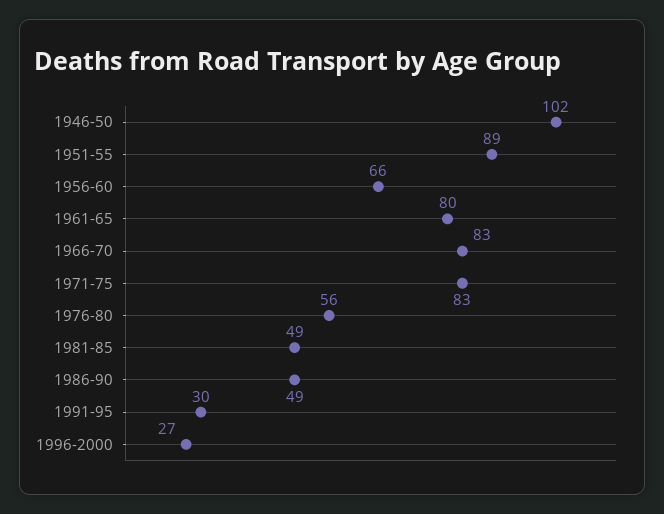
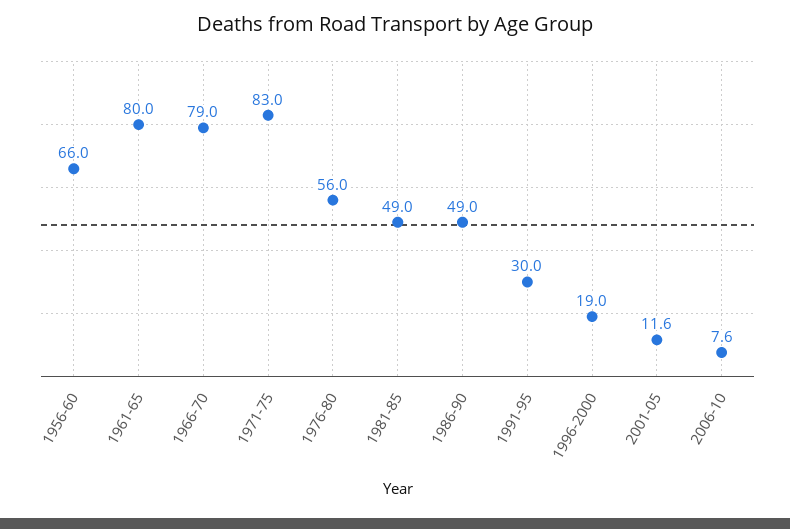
1946-50: 102 -> none
1951-55: 89 -> none
1966-70: 83 -> 79
1996-2000: 27 -> 19
2001-05: none -> 11.6
2006-10: none -> 7.6

